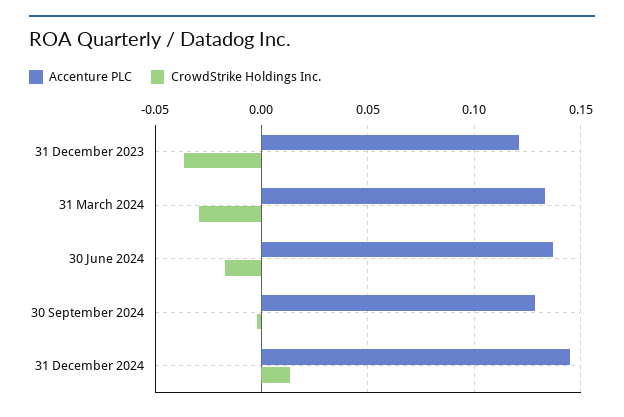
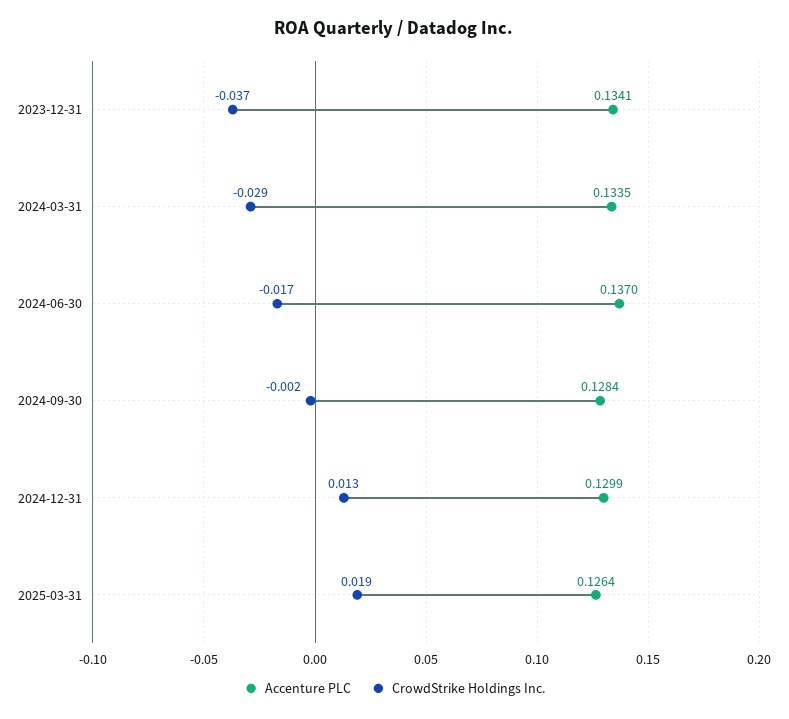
Accenture PLC, 31 December 2023: 0.12 -> 0.1341
Accenture PLC, 31 December 2024: 0.145 -> 0.1299
Accenture PLC, 2025-03-31: none -> 0.1264
CrowdStrike Holdings Inc., 2025-03-31: none -> 0.019

